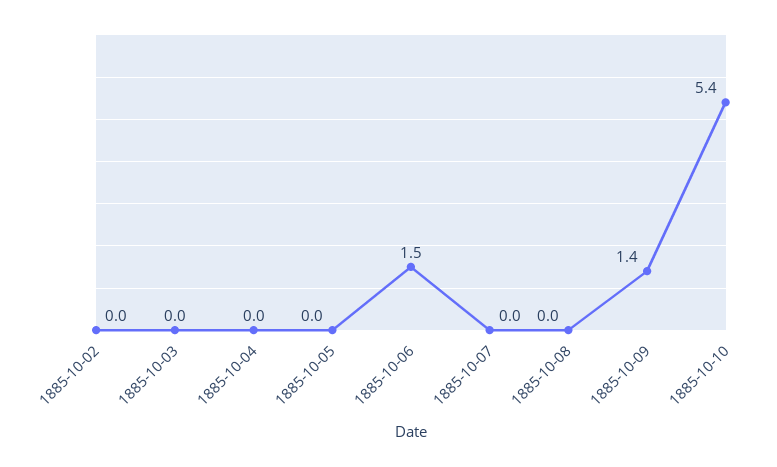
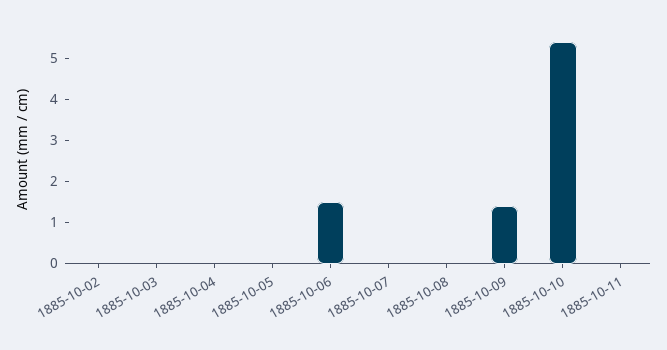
1885-10-11: none -> 0

